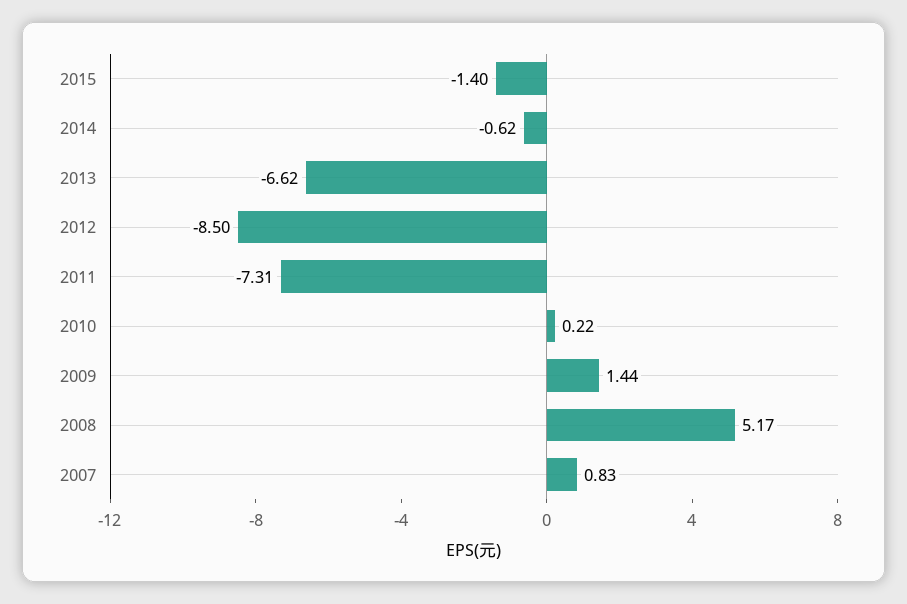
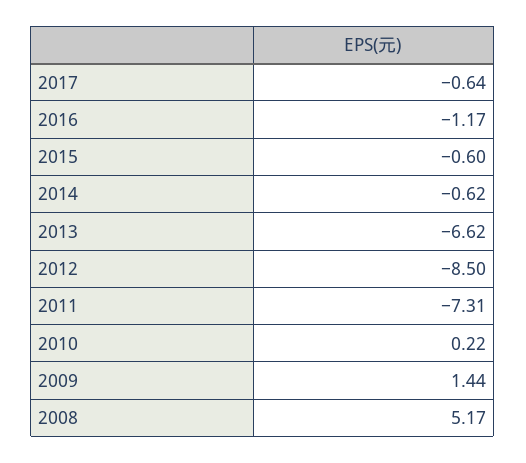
2015: -1.4 -> -0.6
2007: 0.83 -> none
2017: none -> -0.64
2016: none -> -1.17

